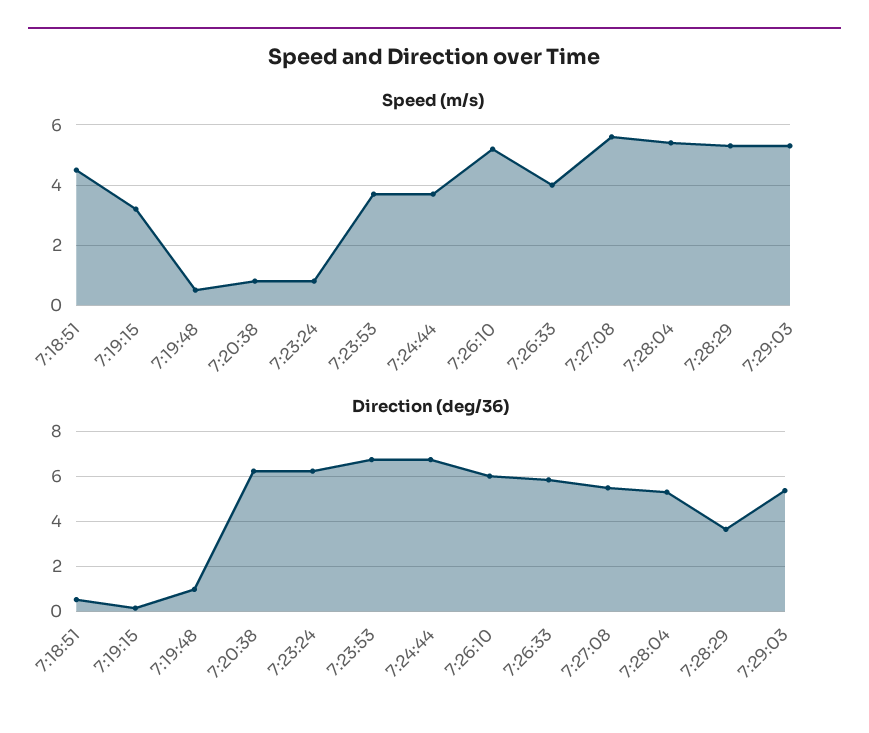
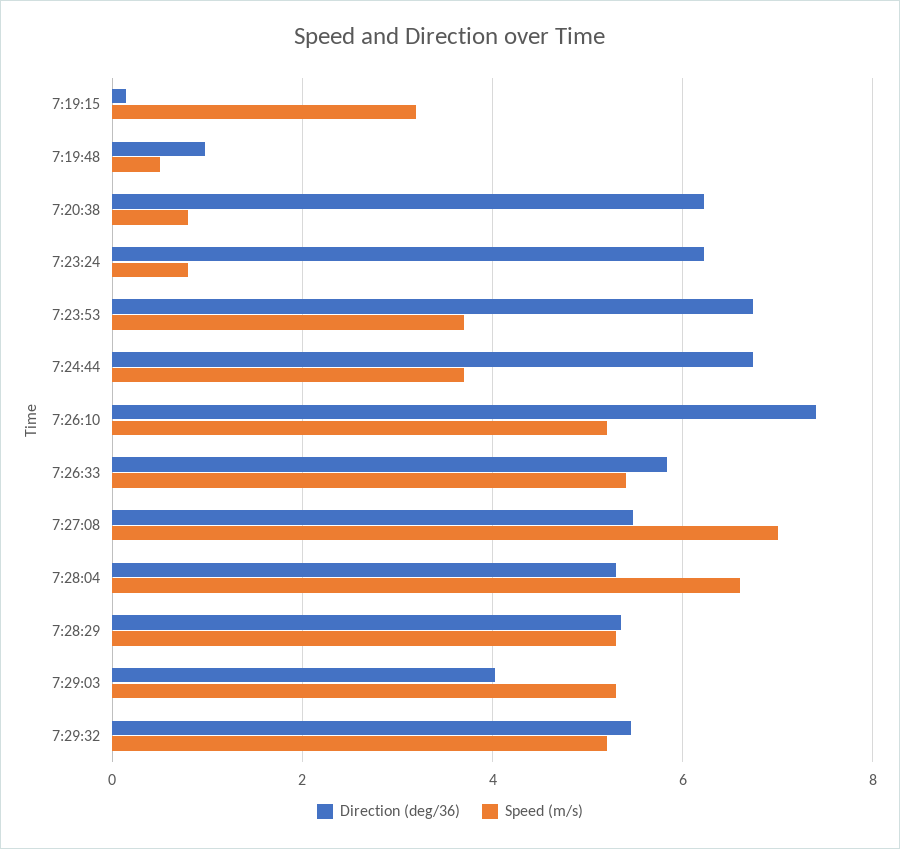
Speed (m/s), 7:18:51: 4.5 -> none
Speed (m/s), 7:26:33: 4 -> 5.4
Speed (m/s), 7:27:08: 5.5 -> 7
Speed (m/s), 7:28:04: 5.5 -> 6.6
Direction (deg/36), 7:18:51: 0.5 -> none
Direction (deg/36), 7:26:10: 6 -> 7.4
Direction (deg/36), 7:28:29: 3.5 -> 5.4
Direction (deg/36), 7:29:03: 5.5 -> 4
Direction (deg/36), 7:29:32: none -> 5.4
Speed (m/s), 7:29:32: none -> 5.2

